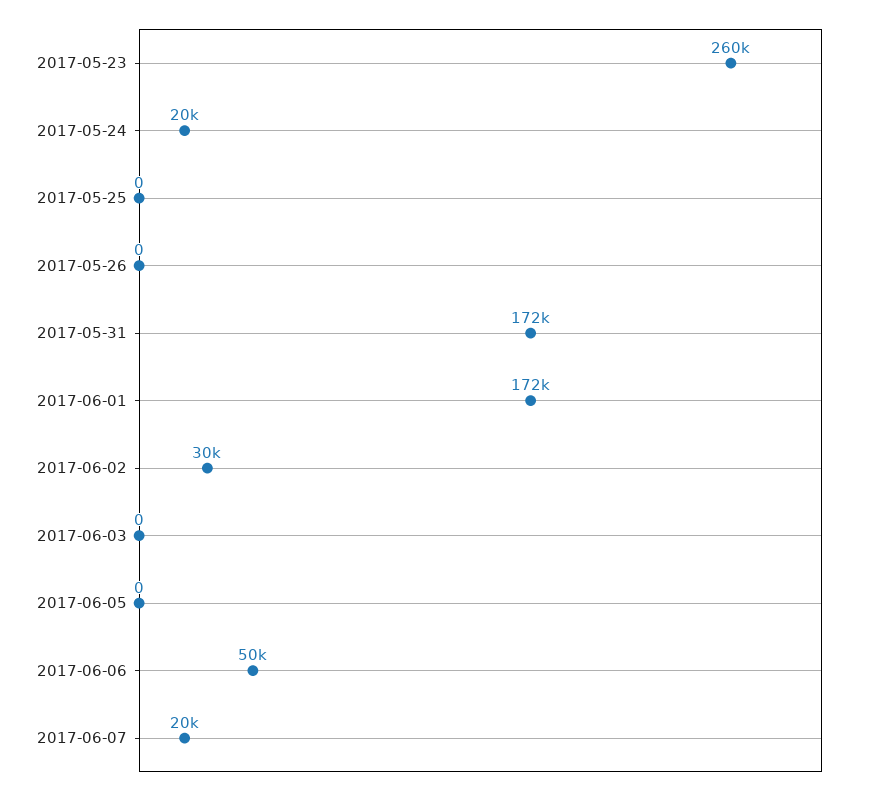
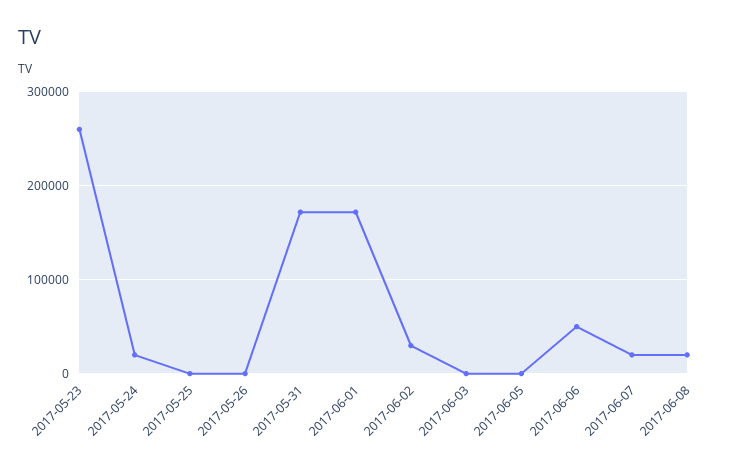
2017-06-08: none -> 20000

